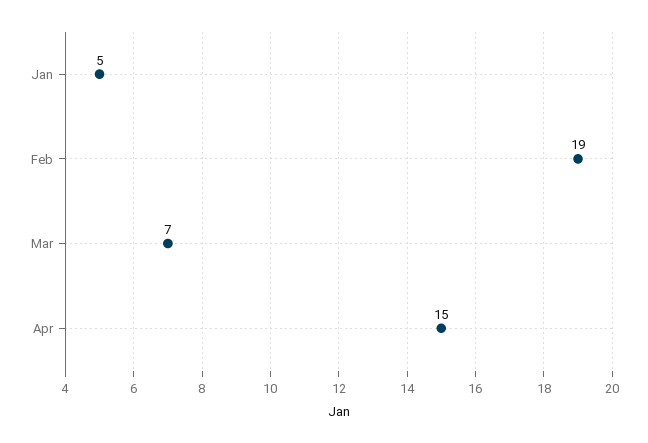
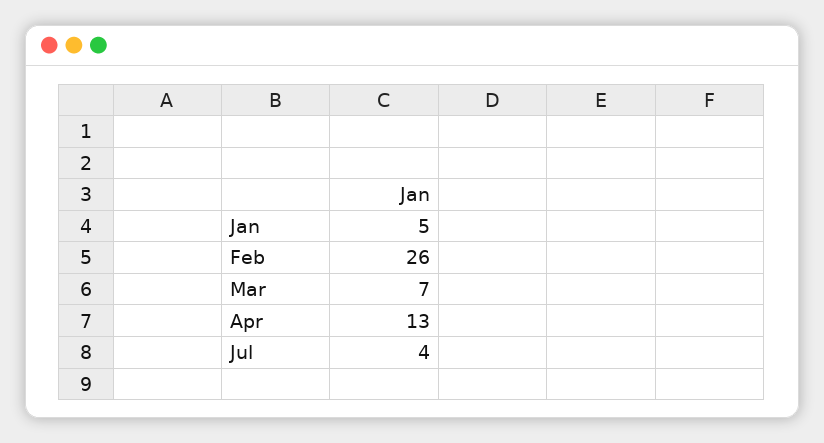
Feb: 19 -> 26
Apr: 15 -> 13
Jul: none -> 4

